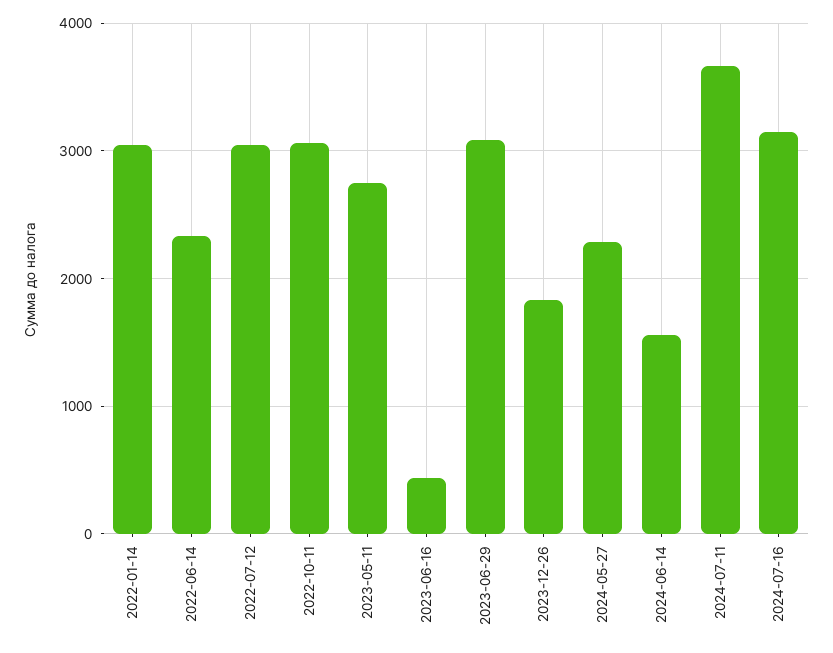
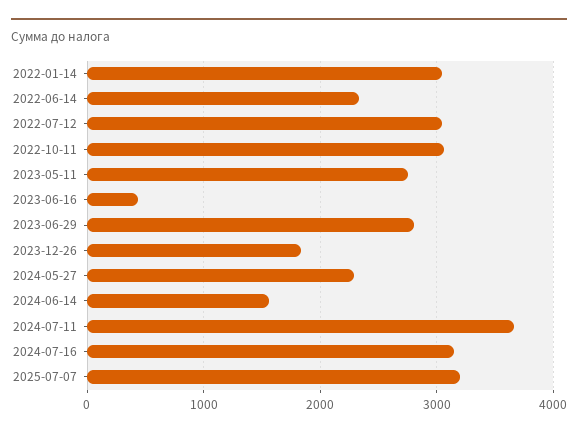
2023-06-29: 3100 -> 2800
2025-07-07: none -> 3200

